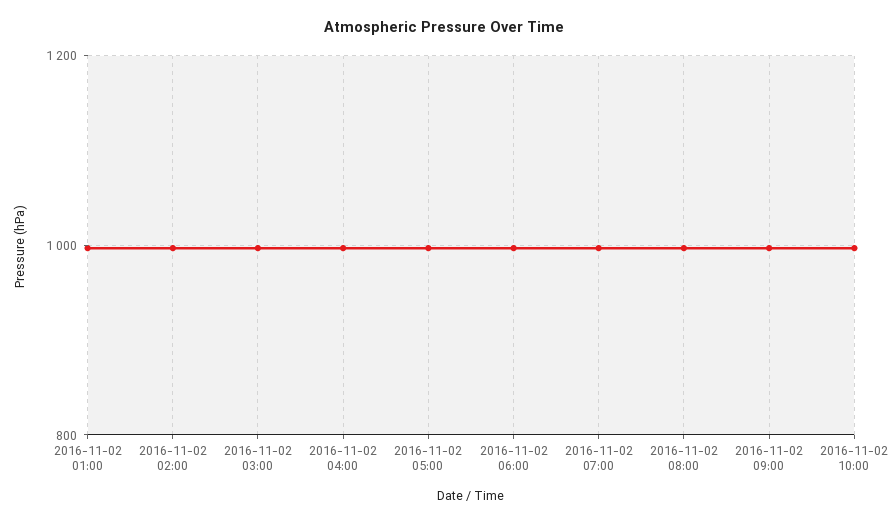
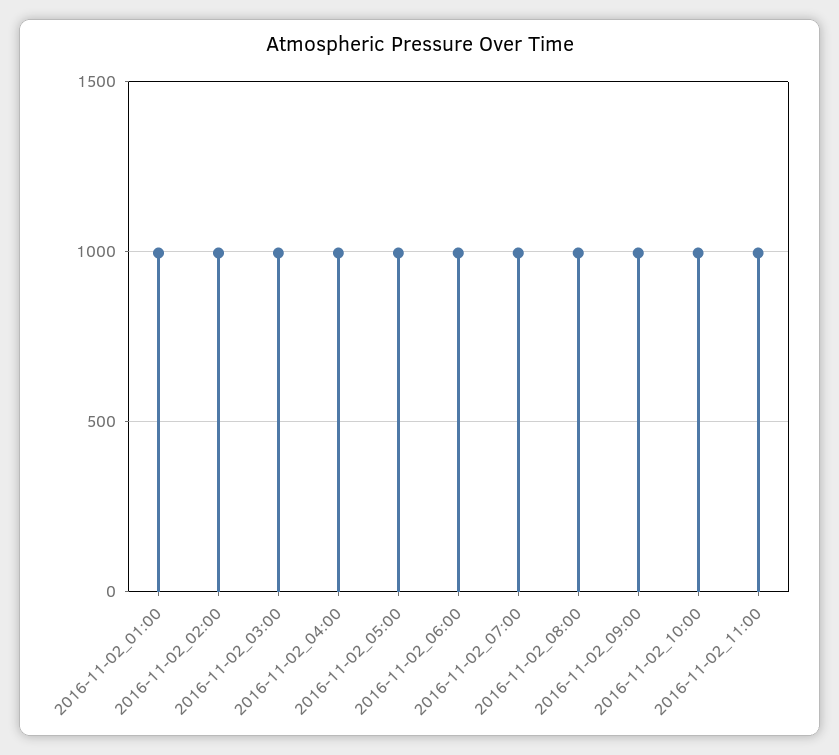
2016-11-02_11:00: none -> 1000

